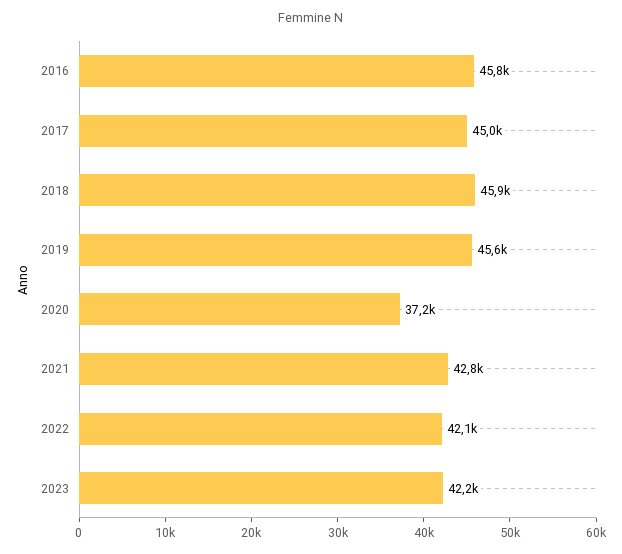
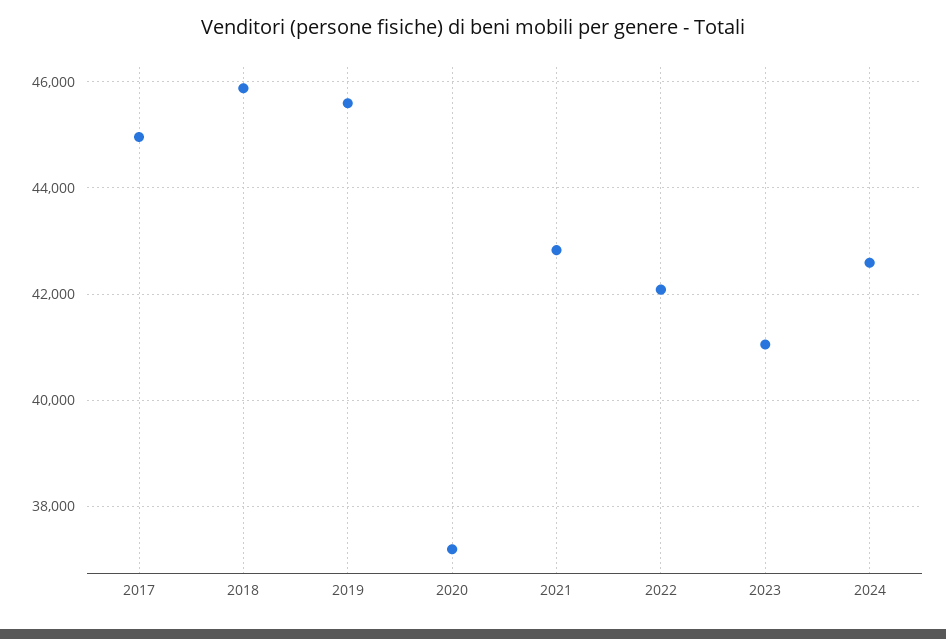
2016: 45800 -> none
2023: 42200 -> 41000
2024: none -> 42600

